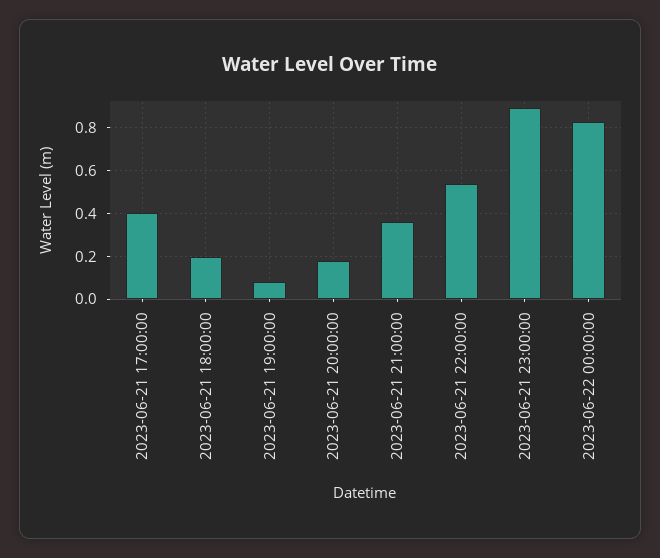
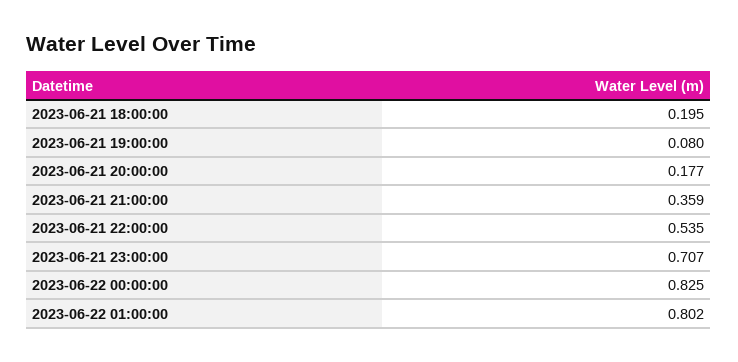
2023-06-21 17:00:00: 0.4 -> none
2023-06-21 23:00:00: 0.9 -> 0.707
2023-06-22 01:00:00: none -> 0.802

